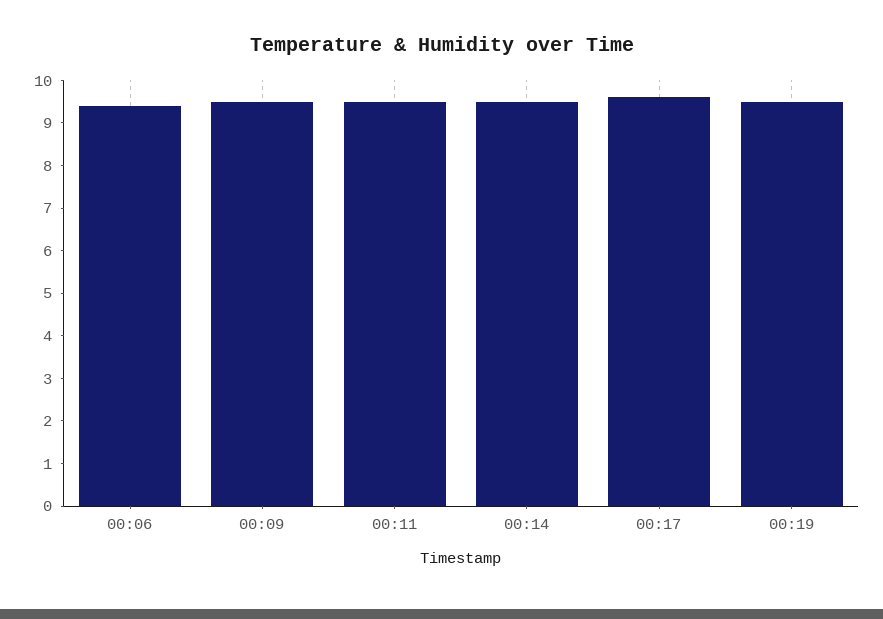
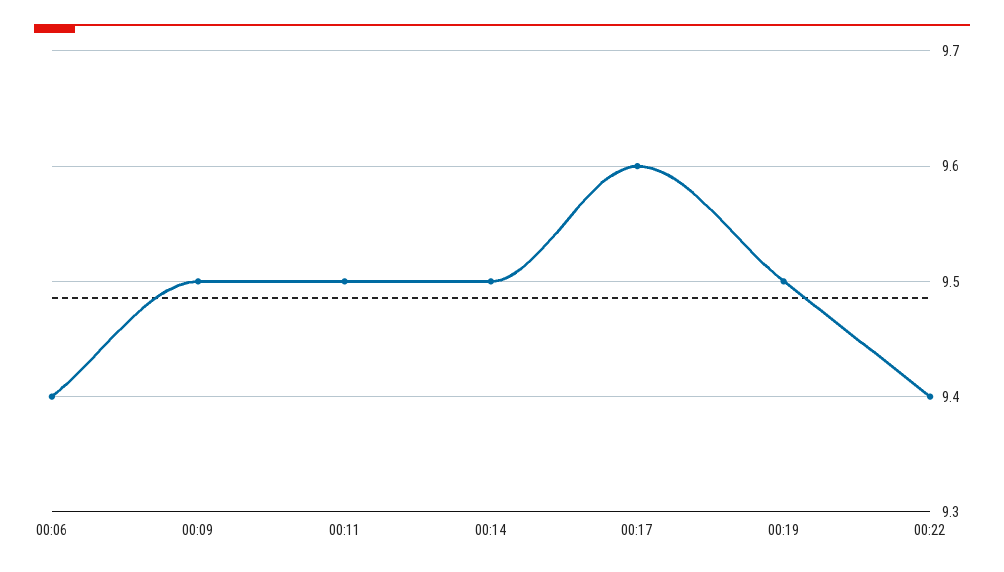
00:22: none -> 9.4

